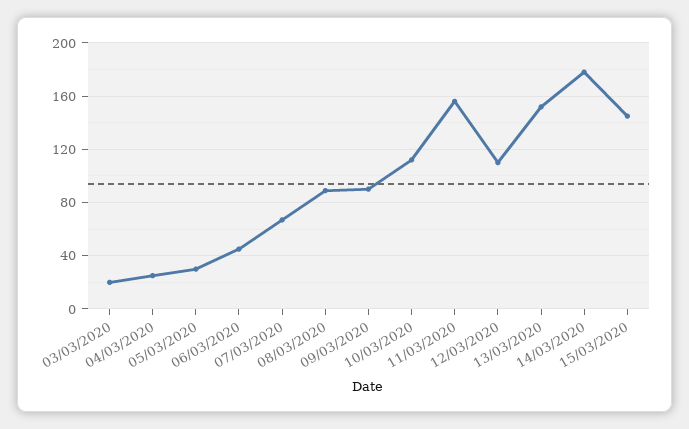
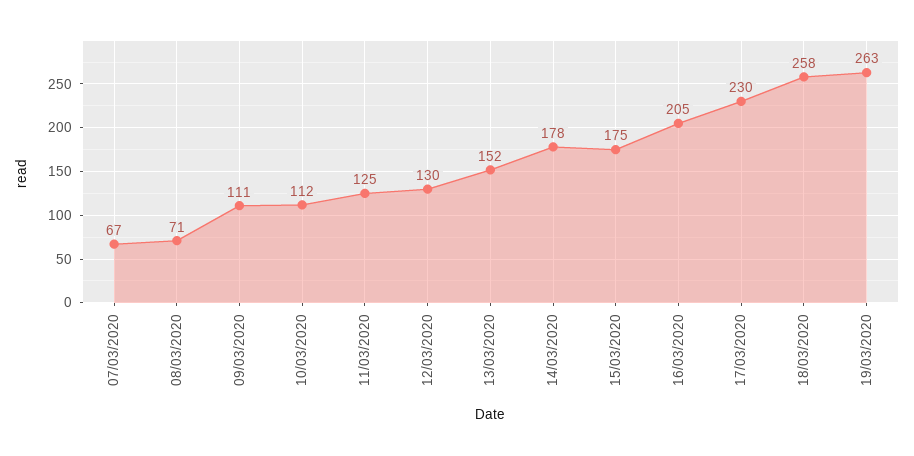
03/03/2020: 20 -> none
04/03/2020: 25 -> none
05/03/2020: 30 -> none
06/03/2020: 45 -> none
08/03/2020: 90 -> 71
09/03/2020: 90 -> 111
11/03/2020: 155 -> 125
12/03/2020: 110 -> 130
15/03/2020: 145 -> 175
16/03/2020: none -> 205
17/03/2020: none -> 230
18/03/2020: none -> 258
19/03/2020: none -> 263

